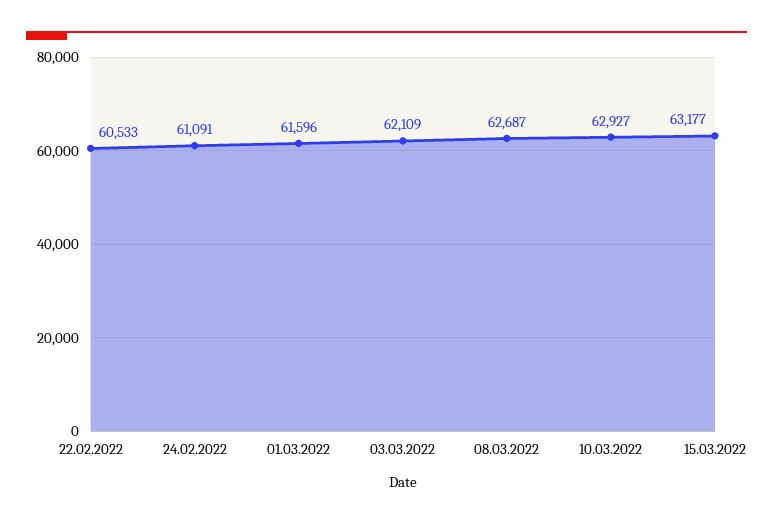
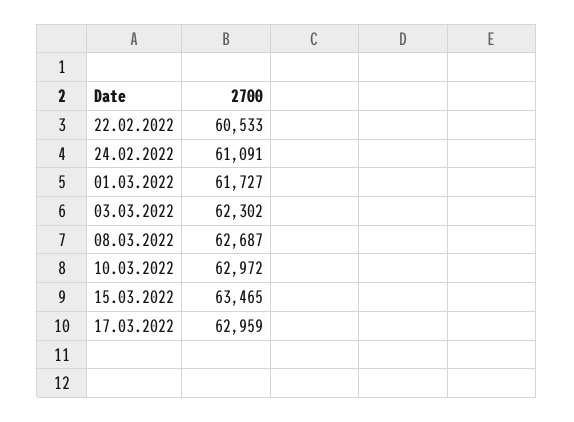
01.03.2022: 61596 -> 61727
03.03.2022: 62109 -> 62302
10.03.2022: 62927 -> 62972
15.03.2022: 63177 -> 63465
17.03.2022: none -> 62959

